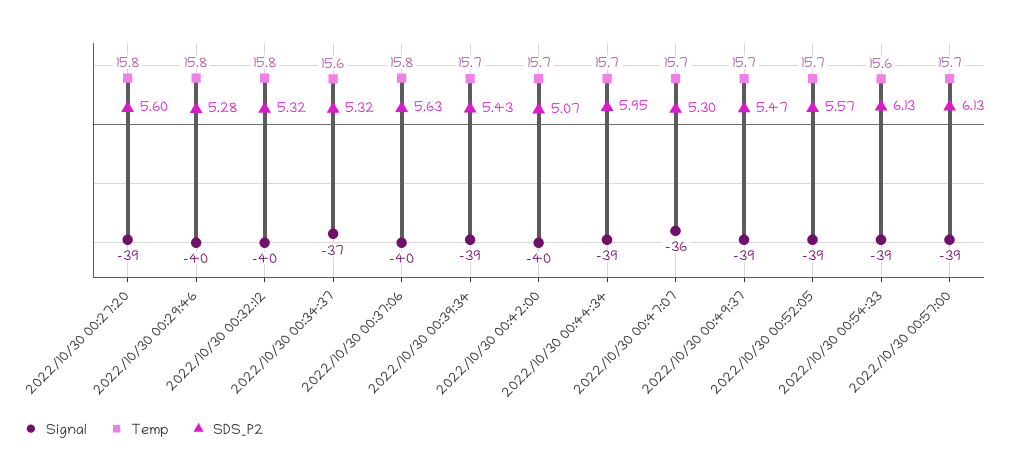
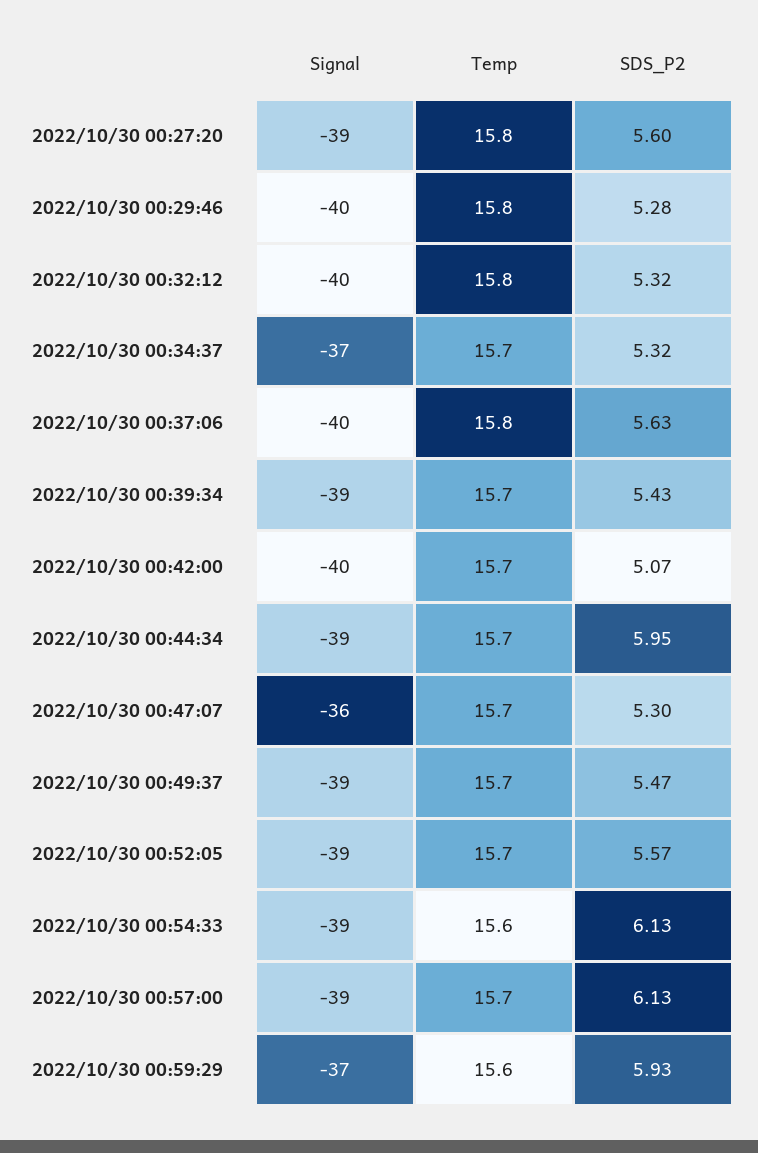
Temp, 2022/10/30 00:34:37: 15.6 -> 15.7
Signal, 2022/10/30 00:59:29: none -> -37
Temp, 2022/10/30 00:59:29: none -> 15.6
SDS_P2, 2022/10/30 00:59:29: none -> 5.93

